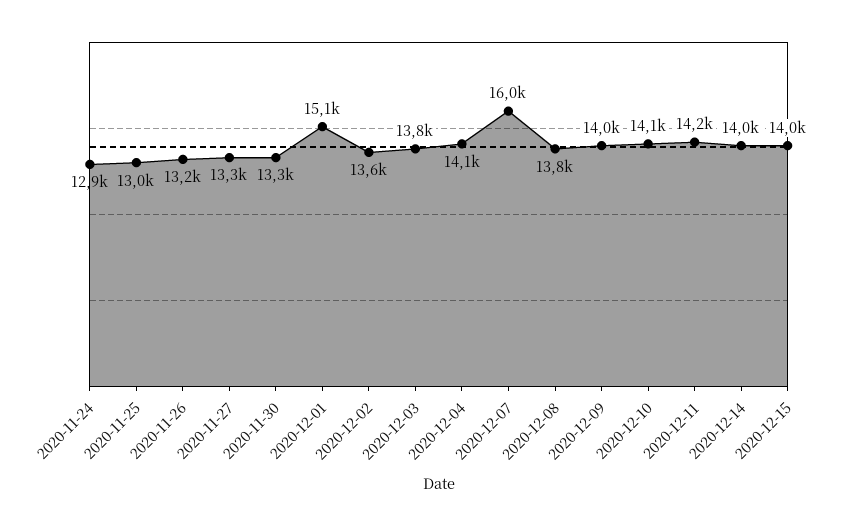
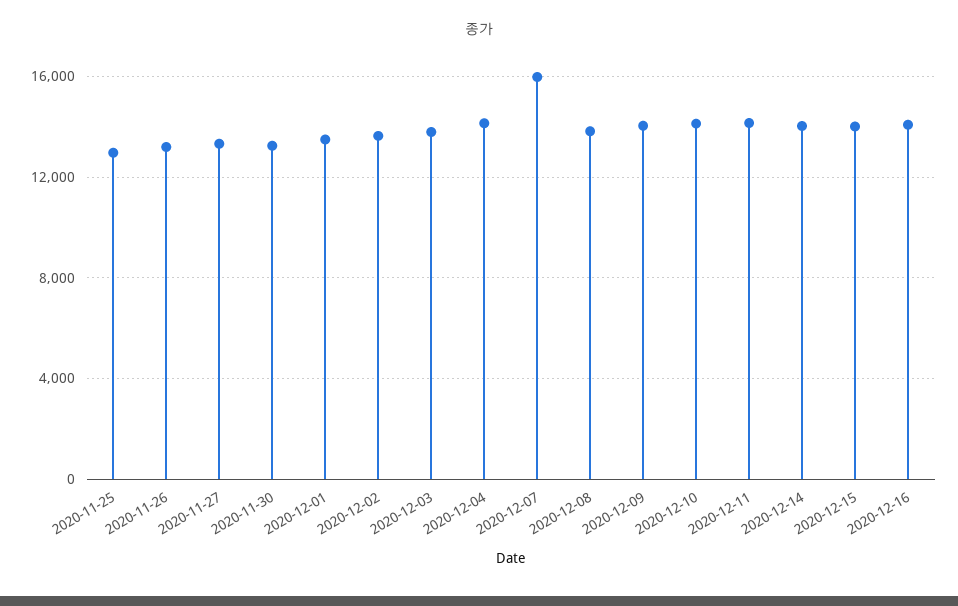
2020-11-24: 12900 -> none
2020-12-01: 15100 -> 13500
2020-12-16: none -> 14000

